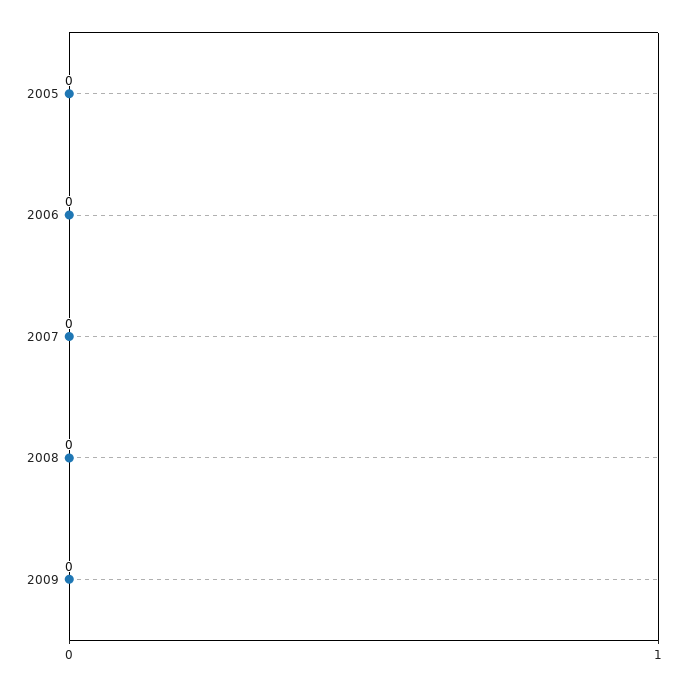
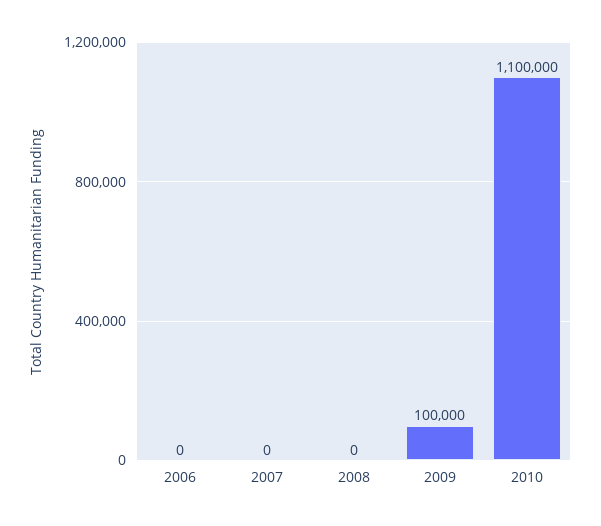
2005: 0 -> none
2009: 0 -> 100000
2010: none -> 1100000

